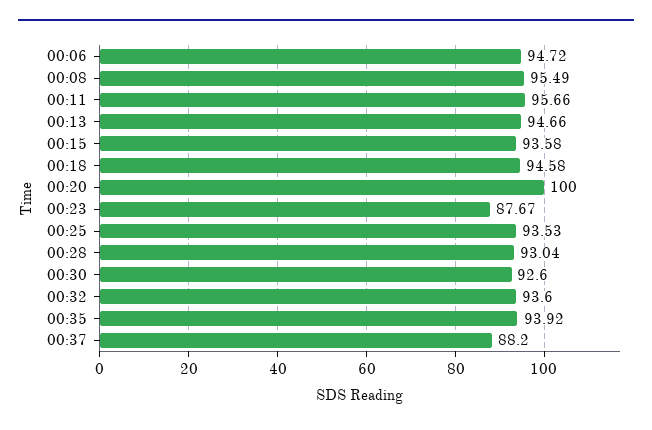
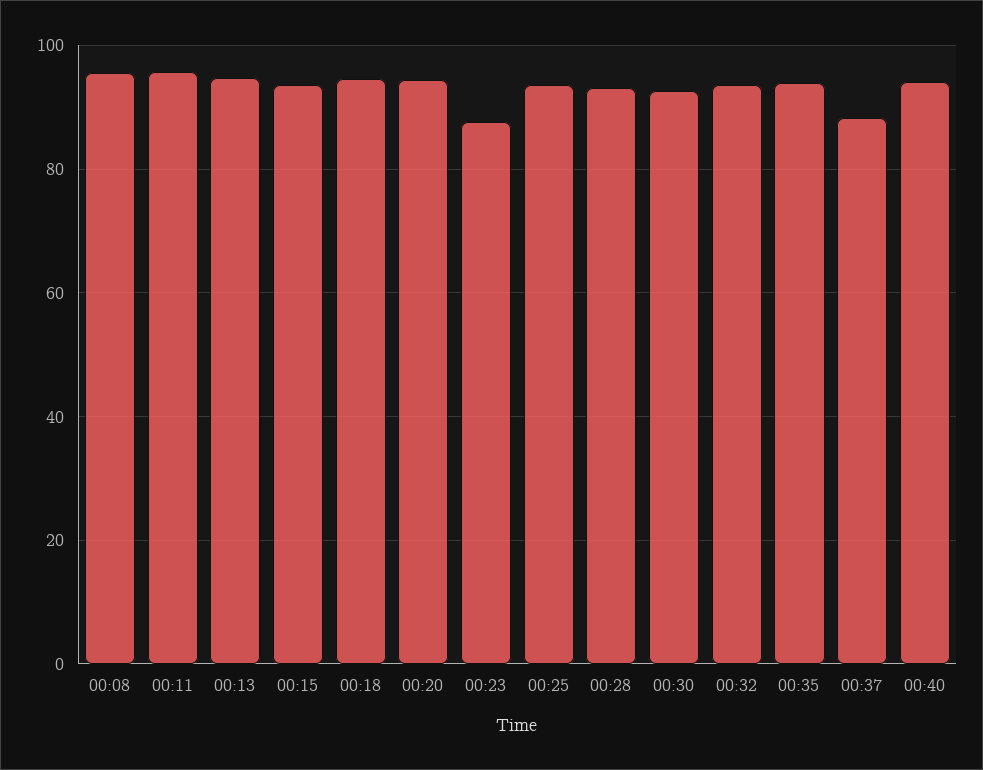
00:06: 94.72 -> none
00:20: 100 -> 94
00:40: none -> 94

